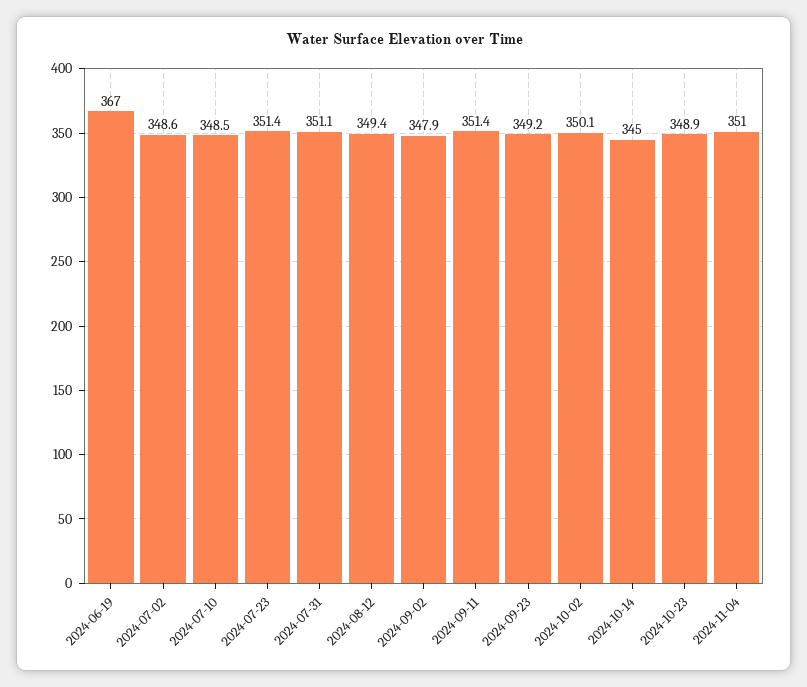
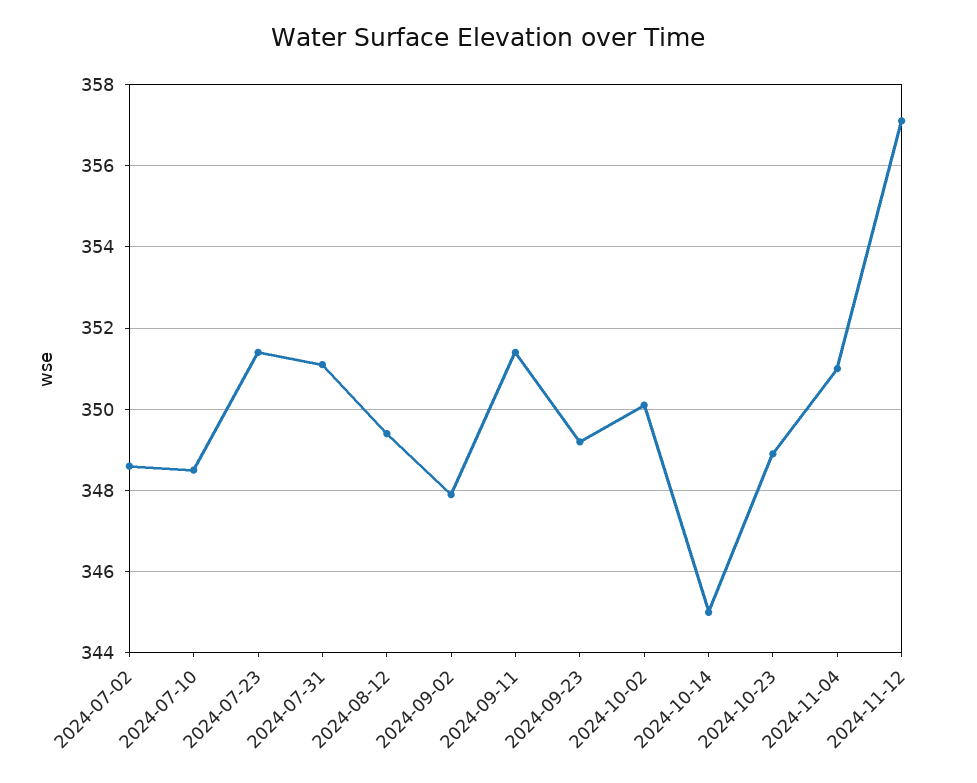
2024-06-19: 367 -> none
2024-11-12: none -> 357

